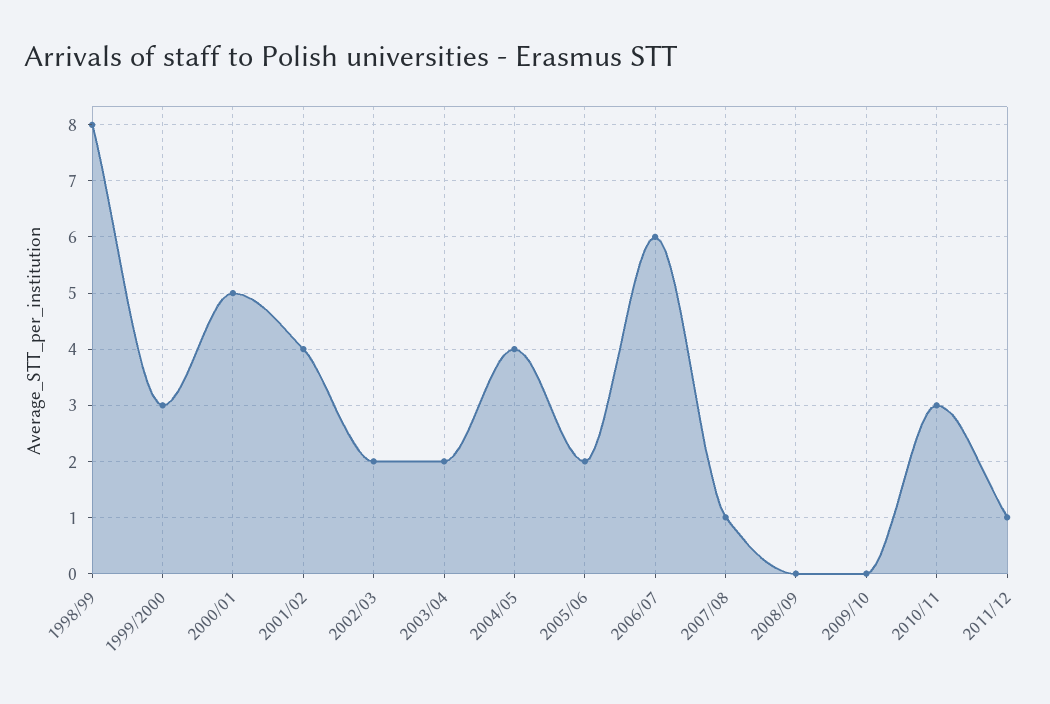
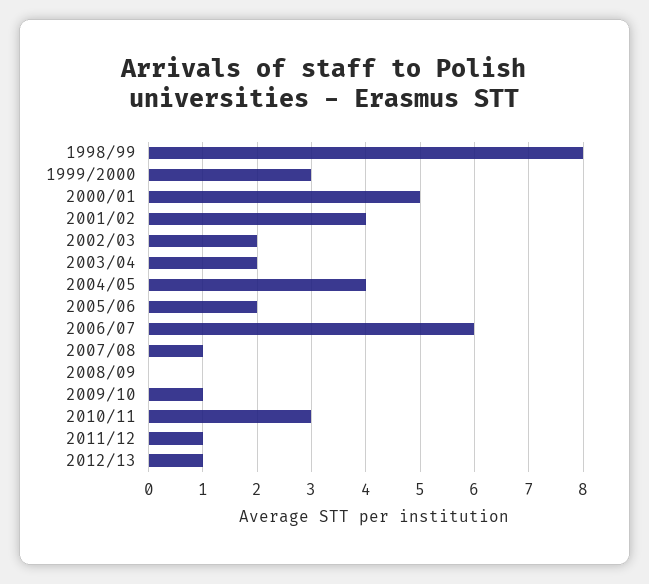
2009/10: 0 -> 1
2012/13: none -> 1

